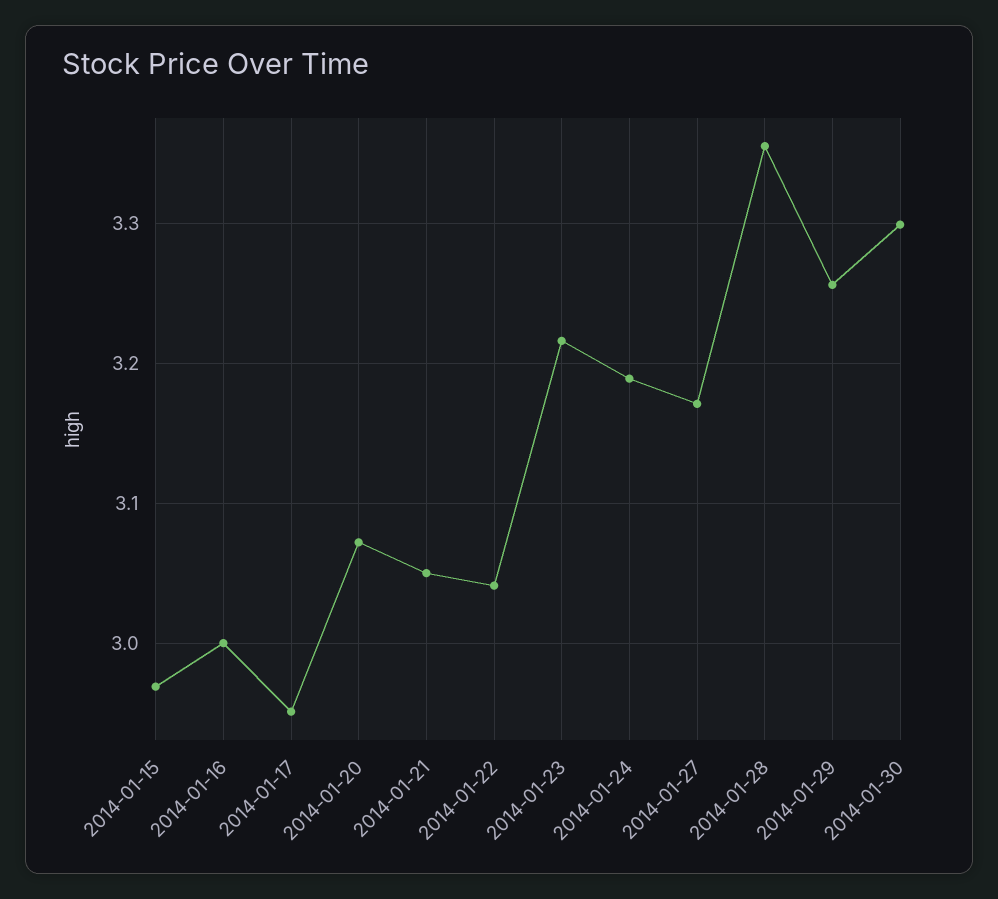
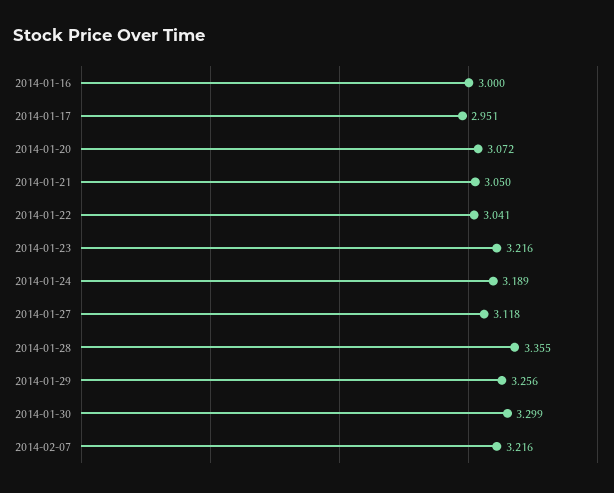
2014-01-15: 2.97 -> none
2014-01-27: 3.17 -> 3.118
2014-02-07: none -> 3.216

